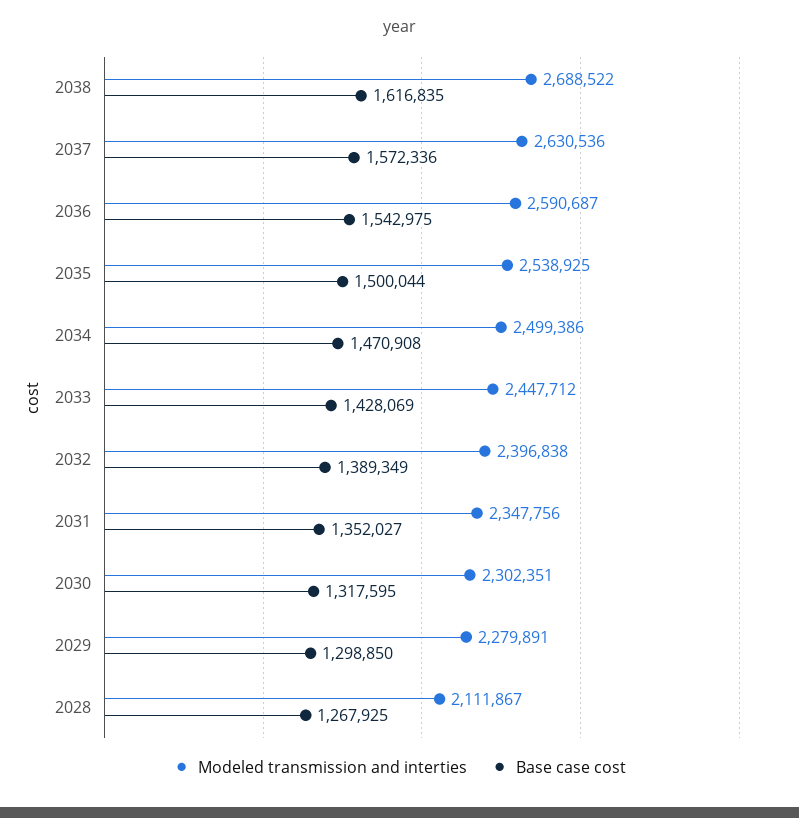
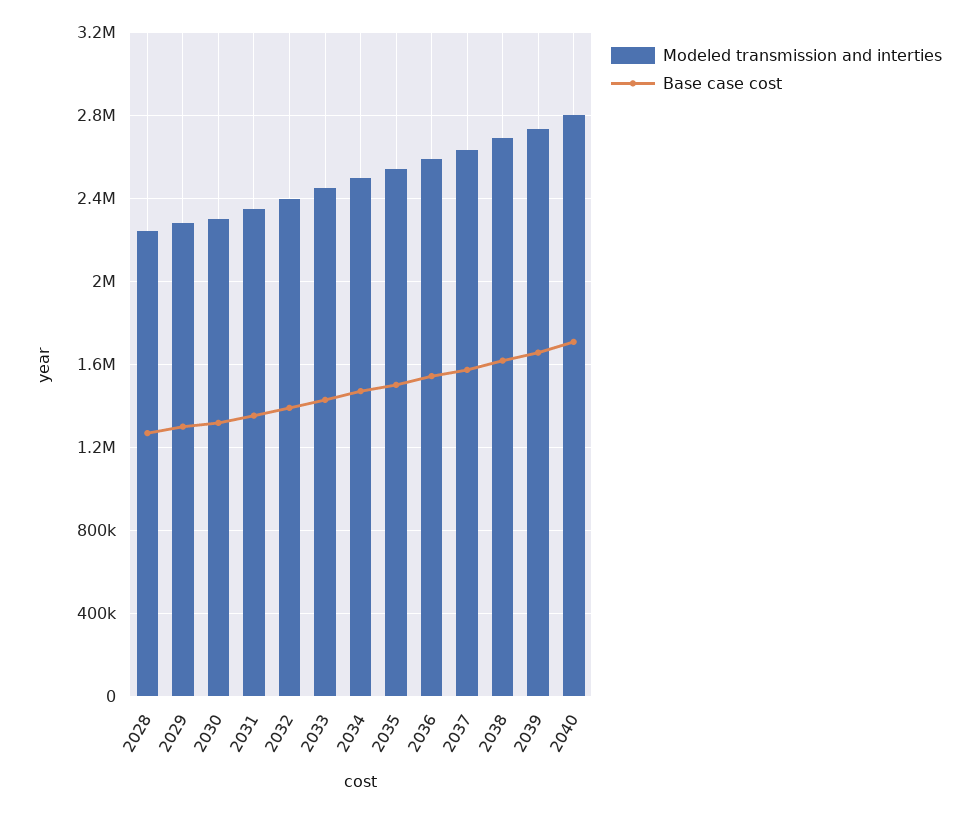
Modeled transmission and interties, 2028: 2111867 -> 2250000
Modeled transmission and interties, 2039: none -> 2750000
Base case cost, 2039: none -> 1650000
Modeled transmission and interties, 2040: none -> 2800000
Base case cost, 2040: none -> 1700000

